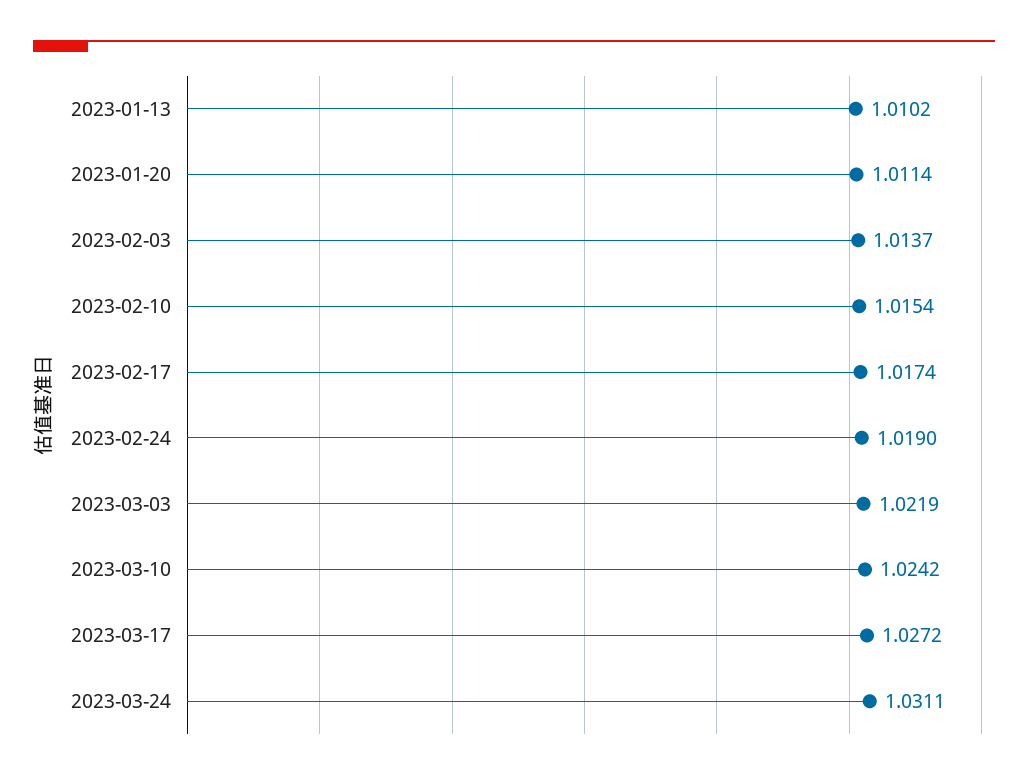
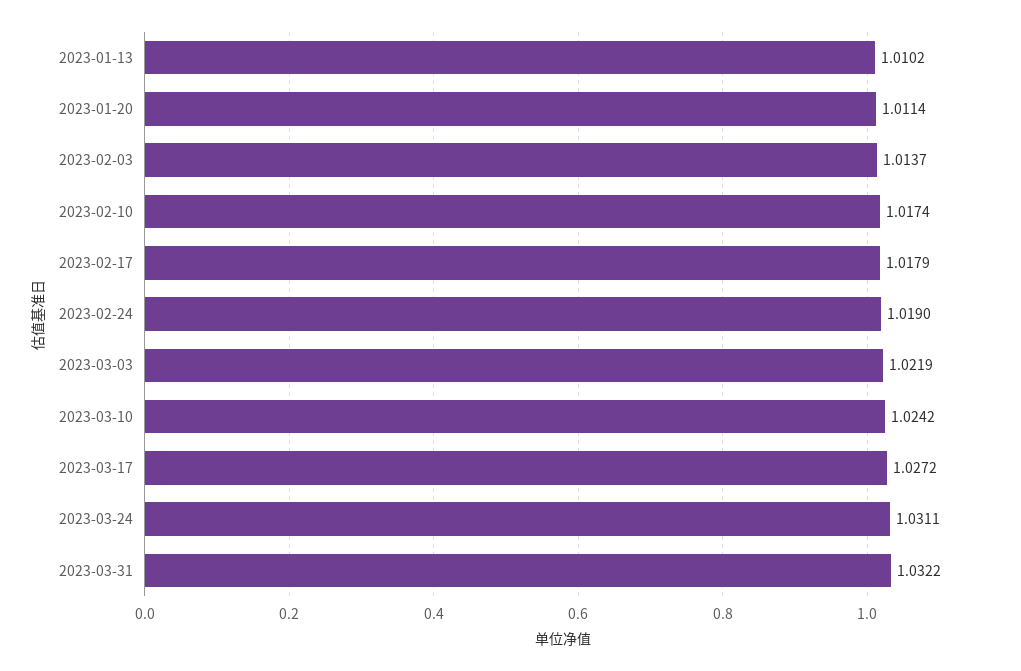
2023-02-10: 1.0154 -> 1.0174
2023-02-17: 1.0174 -> 1.0179
2023-03-31: none -> 1.0322

